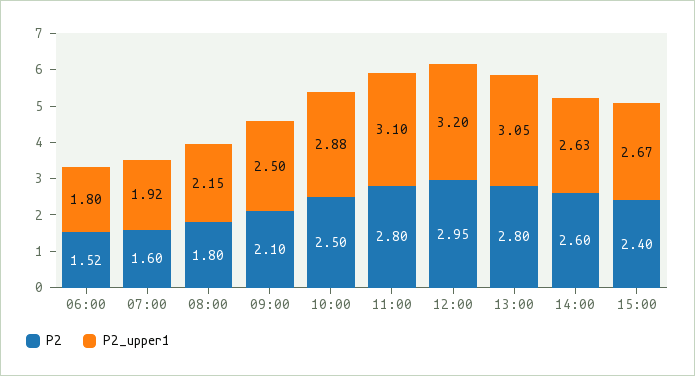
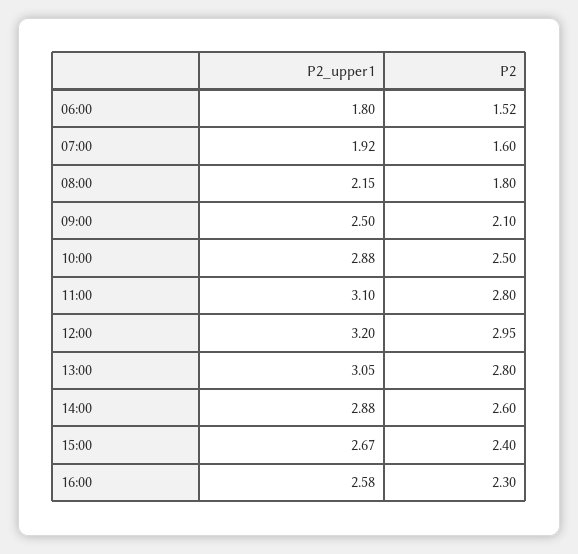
P2_upper1, 14:00: 2.63 -> 2.88
P2_upper1, 16:00: none -> 2.58
P2, 16:00: none -> 2.3

